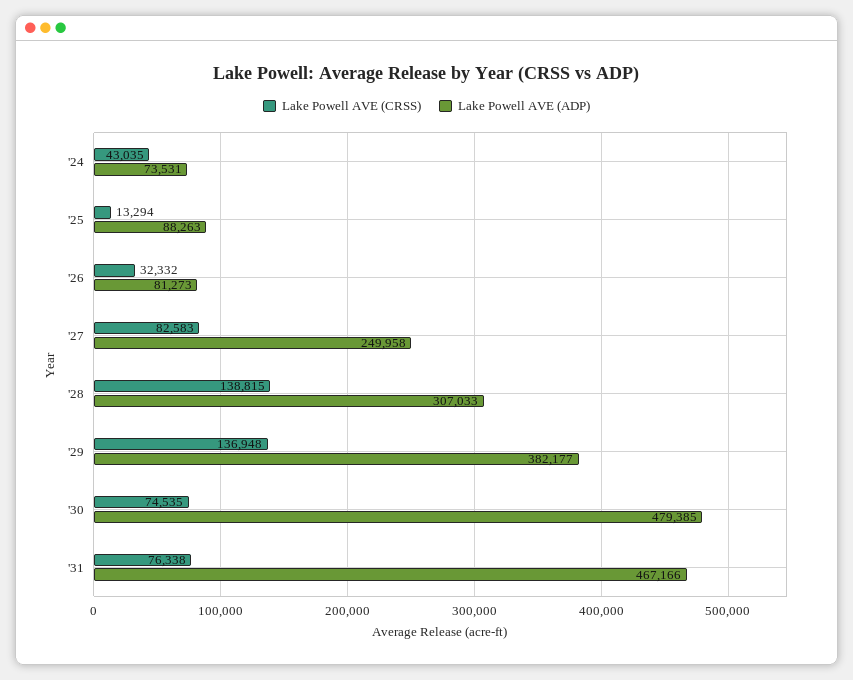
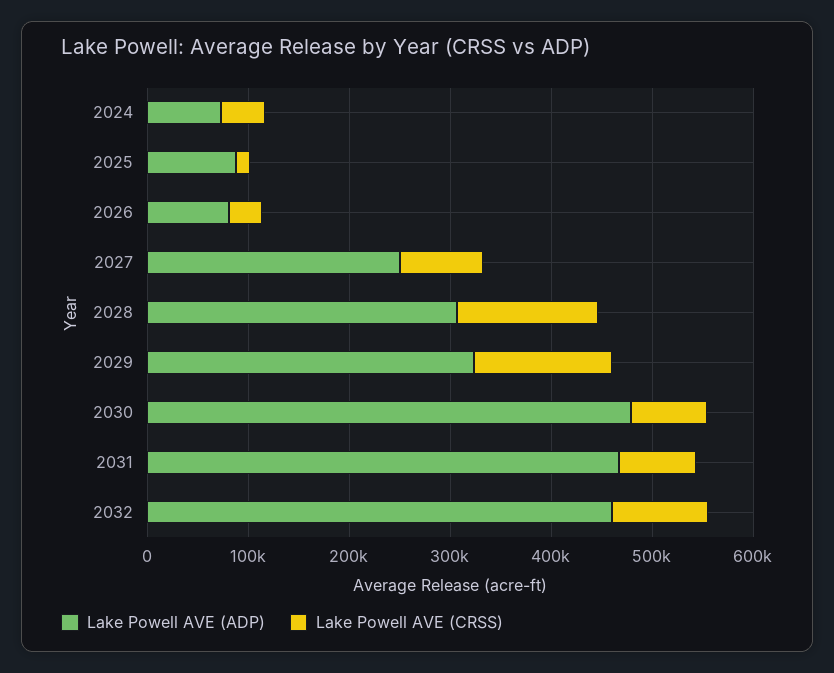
Lake Powell AVE (ADP), '29: 382177 -> 320000
Lake Powell AVE (ADP), 2032: none -> 460000
Lake Powell AVE (CRSS), 2032: none -> 100000

